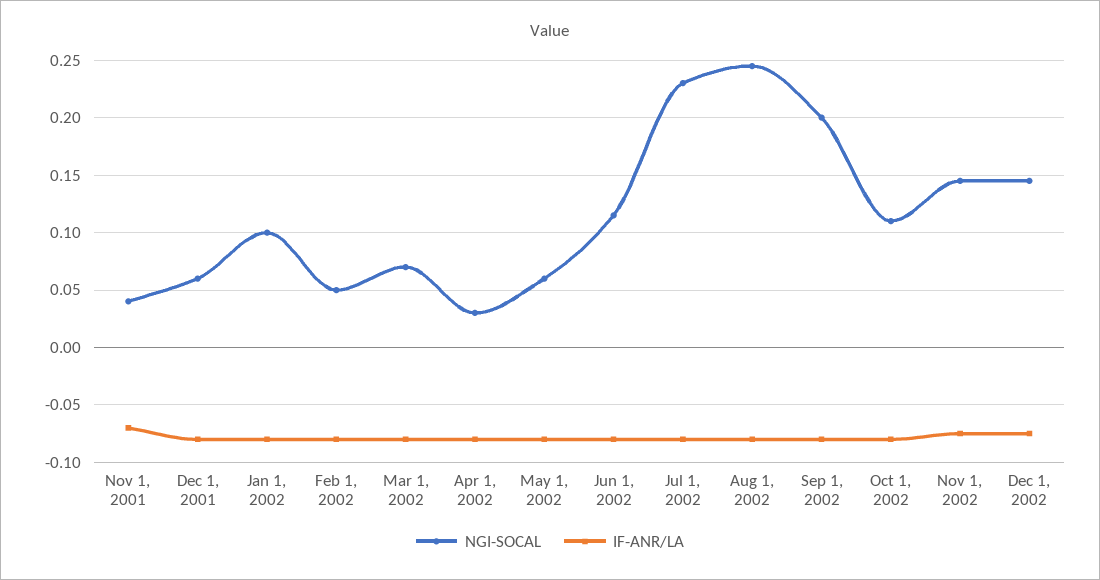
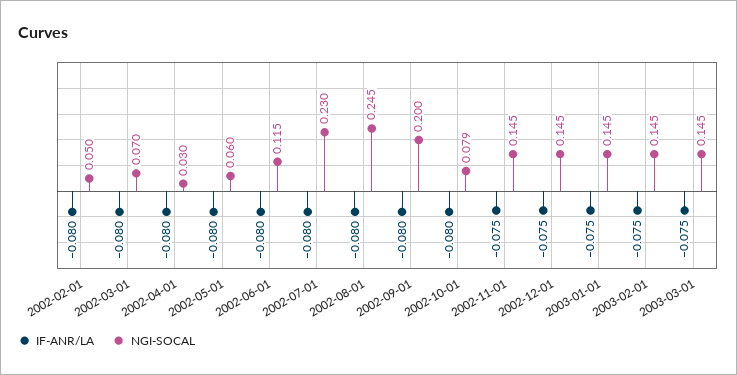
NGI-SOCAL, Nov 1, 2001: 0.04 -> none
IF-ANR/LA, Nov 1, 2001: -0.07 -> none
NGI-SOCAL, Dec 1, 2001: 0.06 -> none
IF-ANR/LA, Dec 1, 2001: -0.08 -> none
NGI-SOCAL, Jan 1, 2002: 0.1 -> none
IF-ANR/LA, Jan 1, 2002: -0.08 -> none
NGI-SOCAL, Oct 1, 2002: 0.11 -> 0.079
IF-ANR/LA, 2003-01-01: none -> -0.075
NGI-SOCAL, 2003-01-01: none -> 0.145
IF-ANR/LA, 2003-02-01: none -> -0.075
NGI-SOCAL, 2003-02-01: none -> 0.145
IF-ANR/LA, 2003-03-01: none -> -0.075
NGI-SOCAL, 2003-03-01: none -> 0.145

